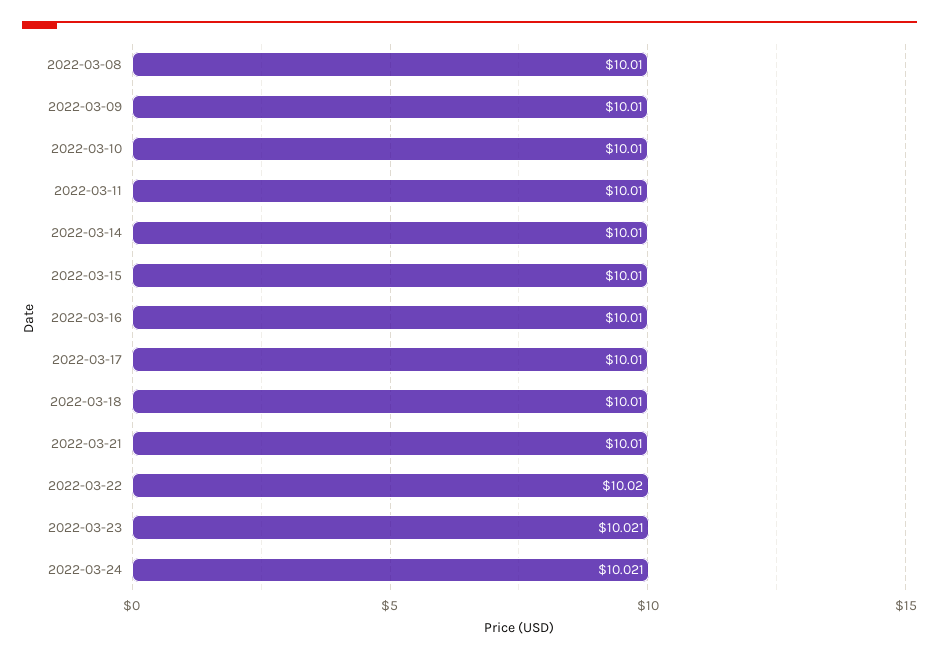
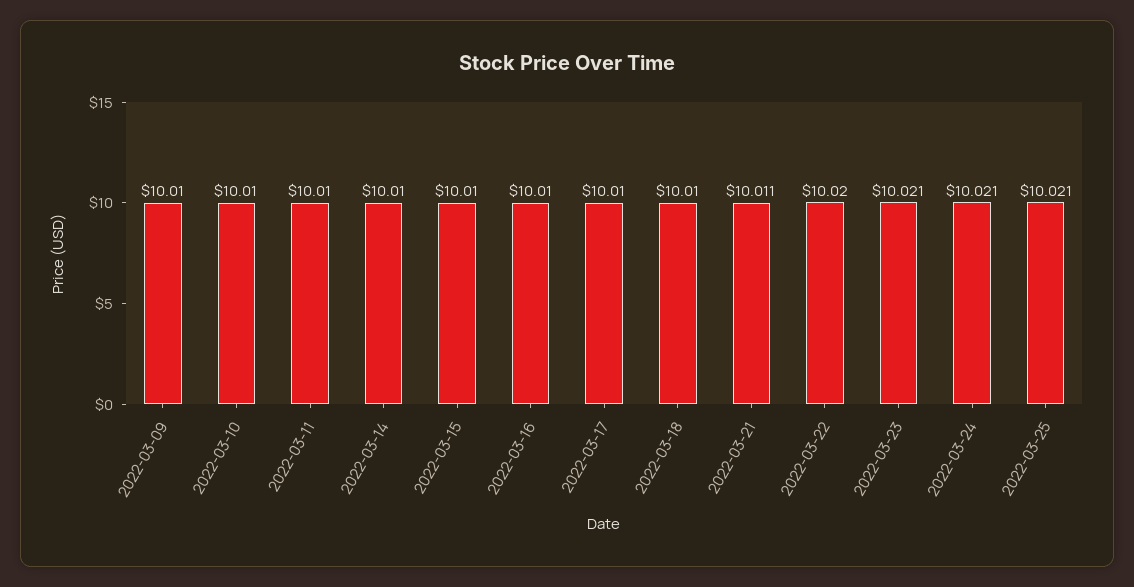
2022-03-08: 10.01 -> none
2022-03-21: 10.01 -> 10.011
2022-03-25: none -> 10.021

